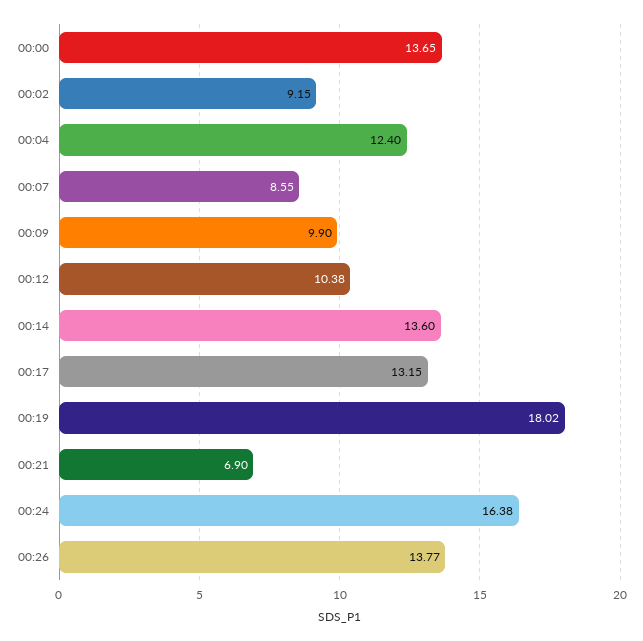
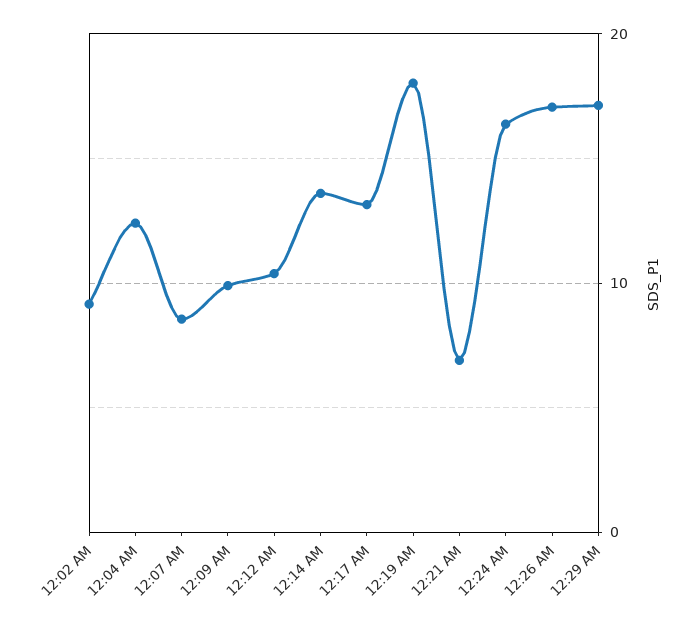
00:00: 13.65 -> none
00:26: 13.77 -> 17
12:29 AM: none -> 17

